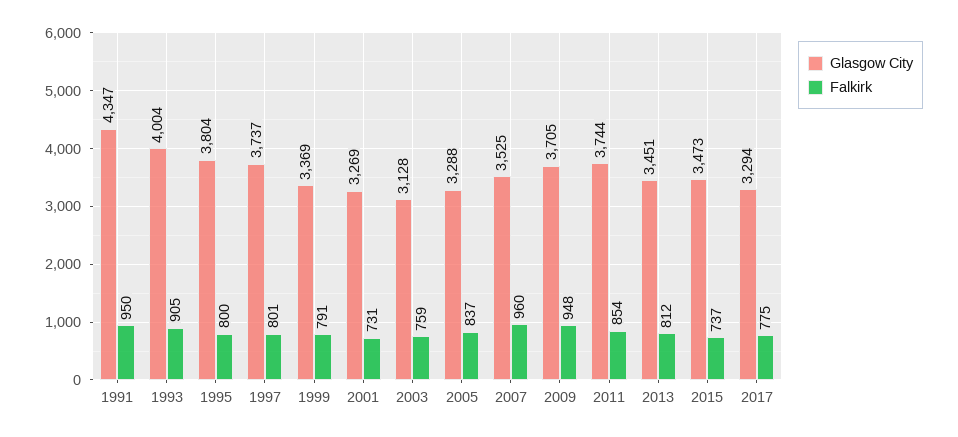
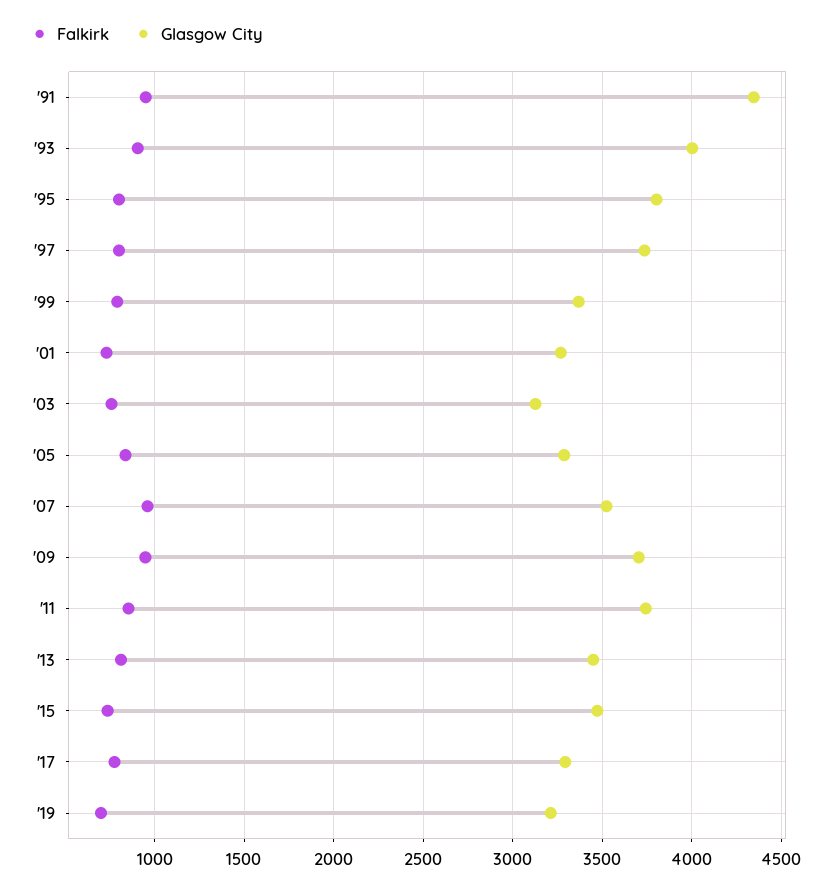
Falkirk, '19: none -> 700
Glasgow City, '19: none -> 3200

